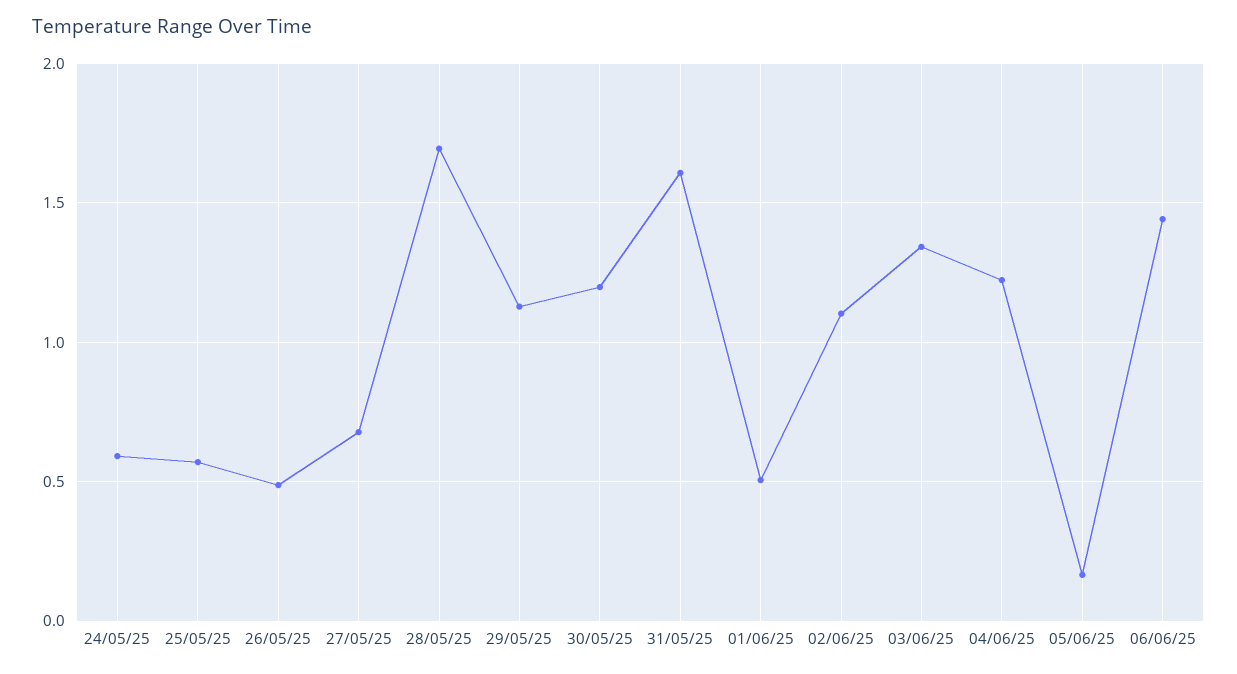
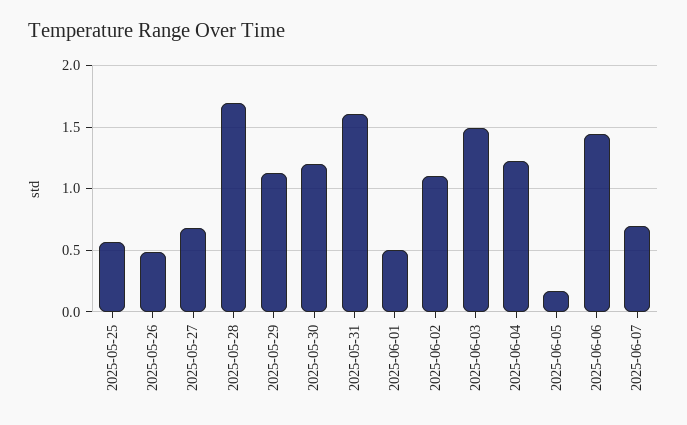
24/05/25: 0.6 -> none
03/06/25: 1.35 -> 1.5
2025-06-07: none -> 0.7

